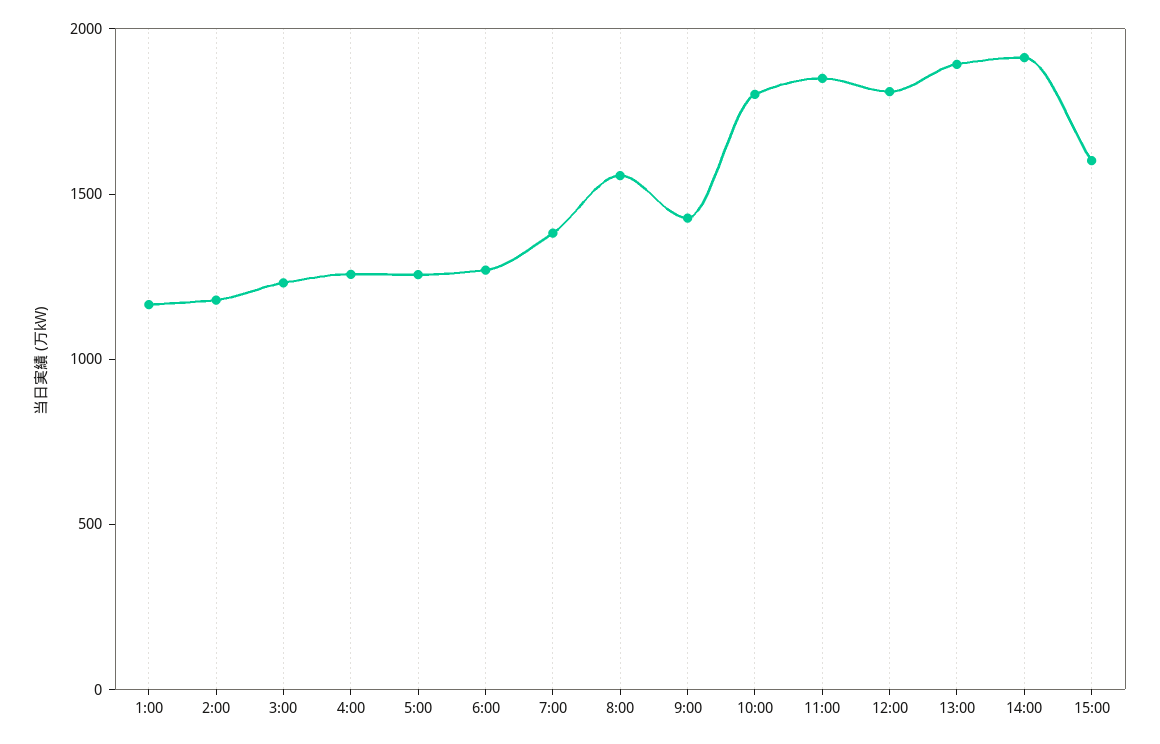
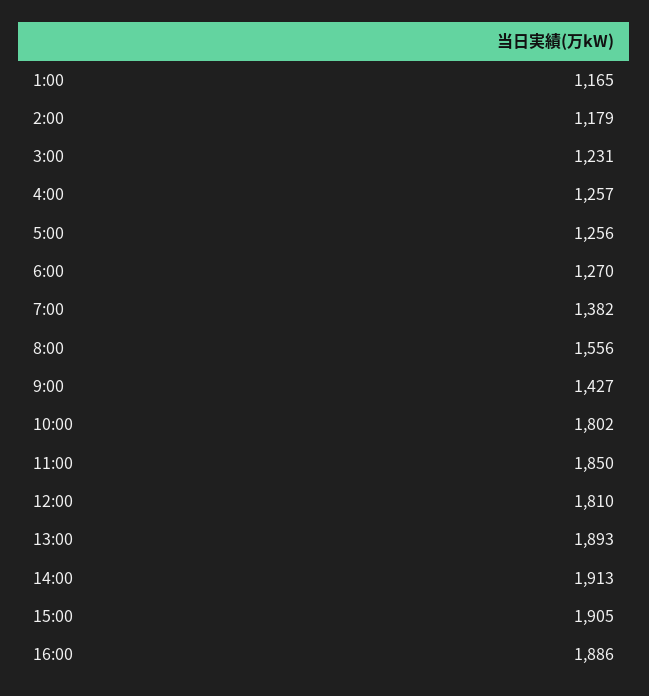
15:00: 1600 -> 1905
16:00: none -> 1886

